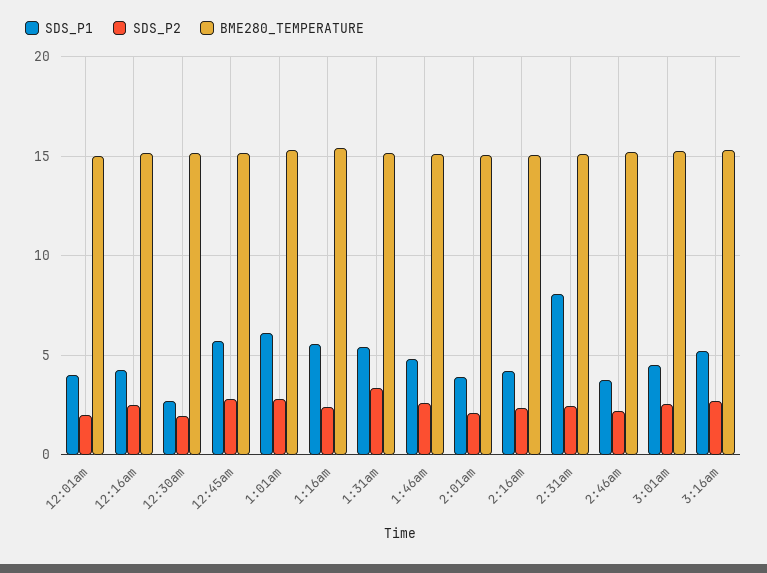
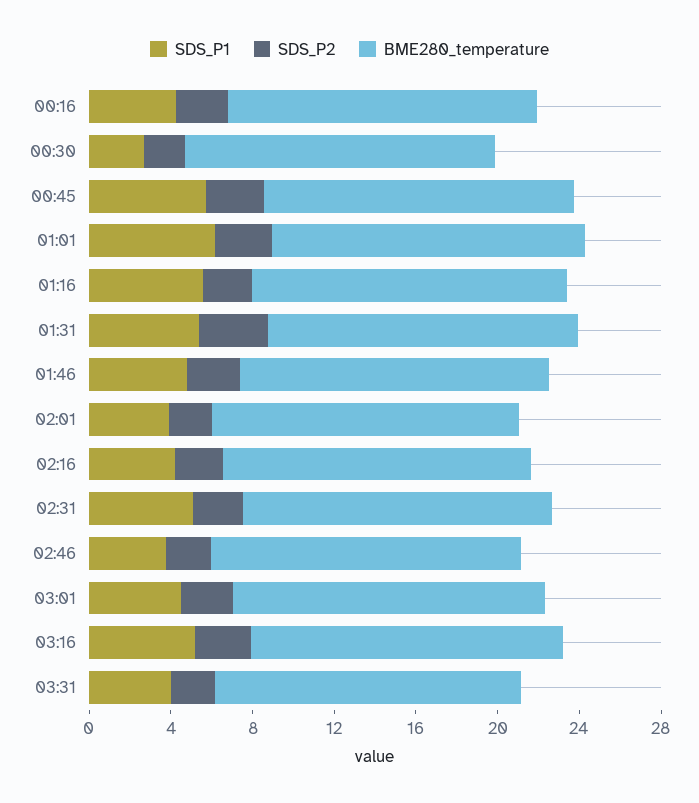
SDS_P1, 12:01am: 4 -> none
SDS_P2, 12:01am: 2 -> none
BME280_TEMPERATURE, 12:01am: 15 -> none
SDS_P1, 2:31am: 8 -> 5
SDS_P1, 03:31: none -> 4
SDS_P2, 03:31: none -> 2
BME280_TEMPERATURE, 03:31: none -> 15

